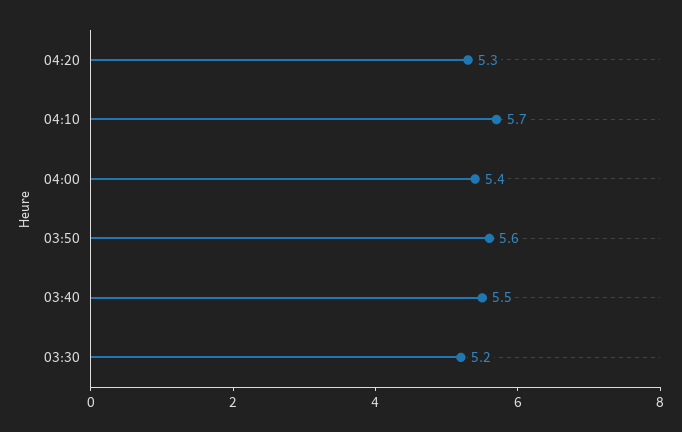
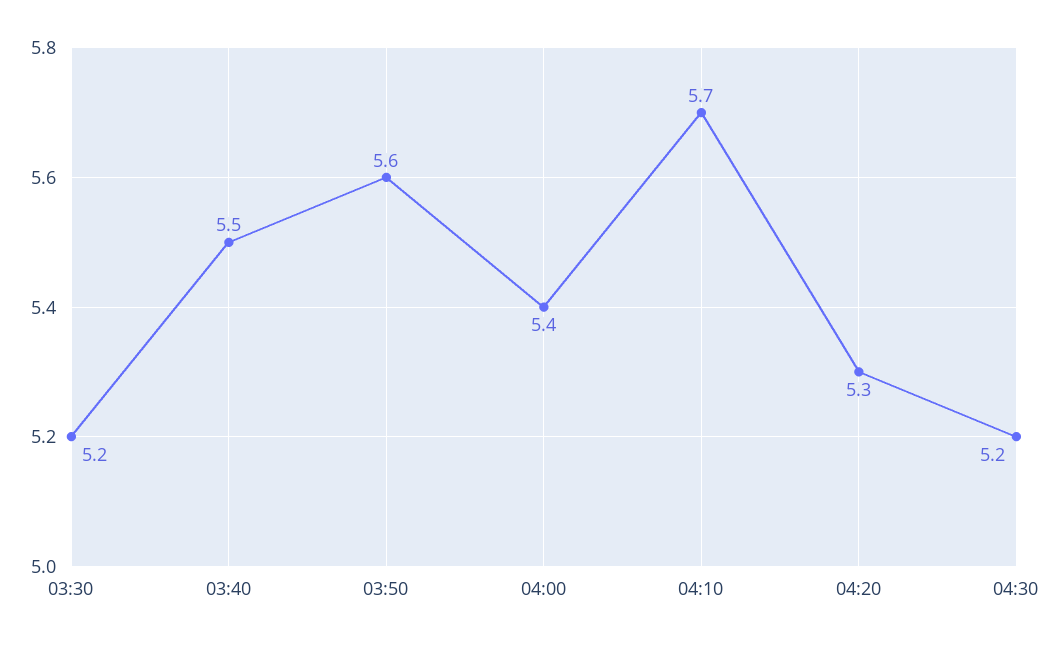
04:30: none -> 5.2

